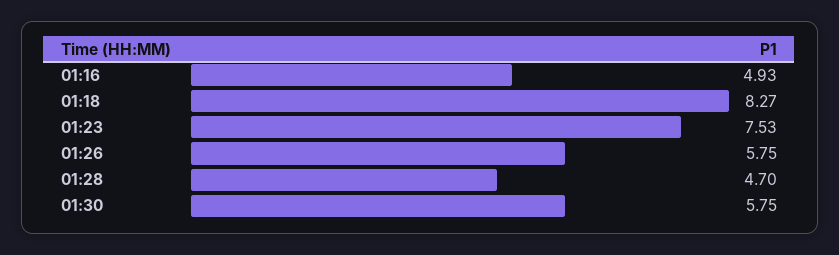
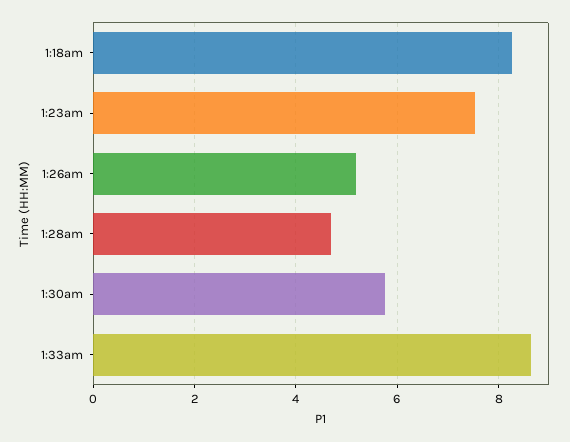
01:16: 4.93 -> none
01:26: 5.75 -> 5.2
1:33am: none -> 8.6

